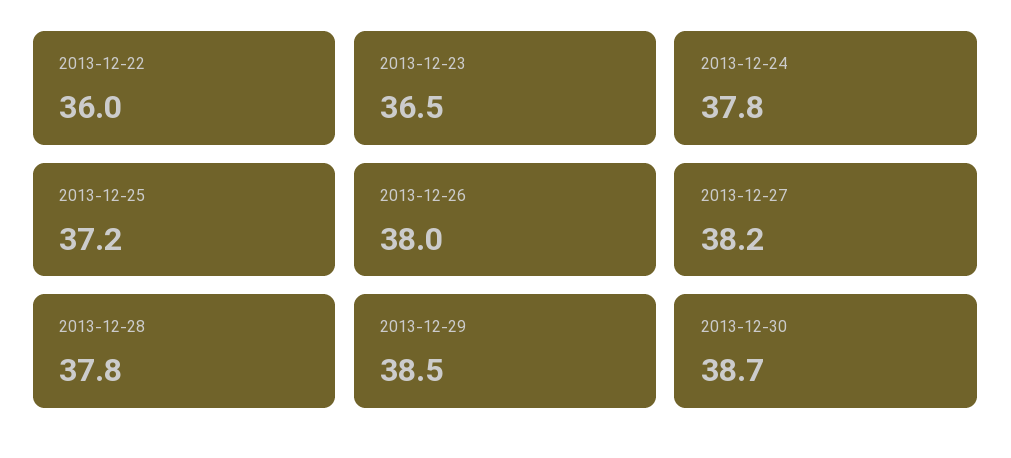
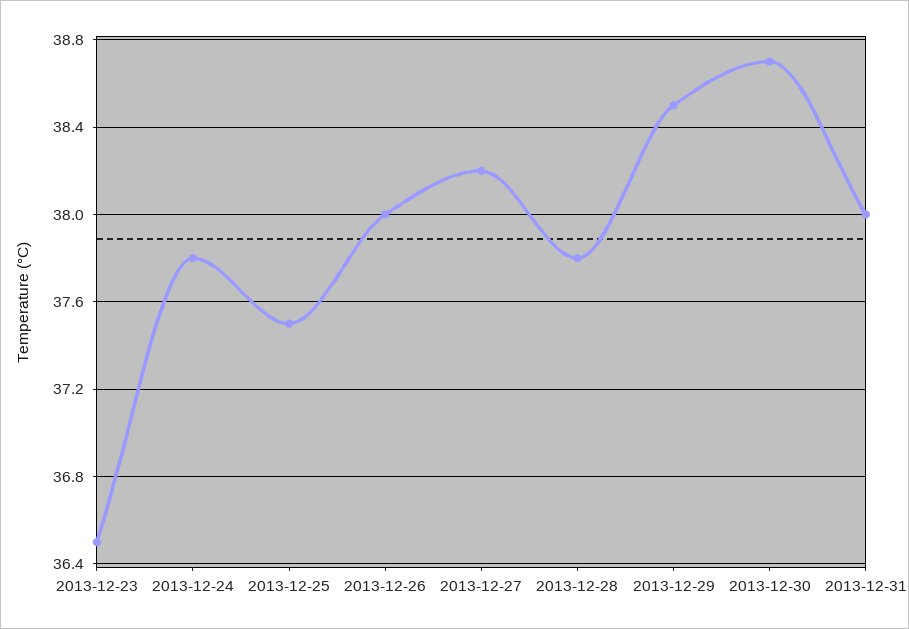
2013-12-22: 36 -> none
2013-12-25: 37.2 -> 37.5
2013-12-31: none -> 38

